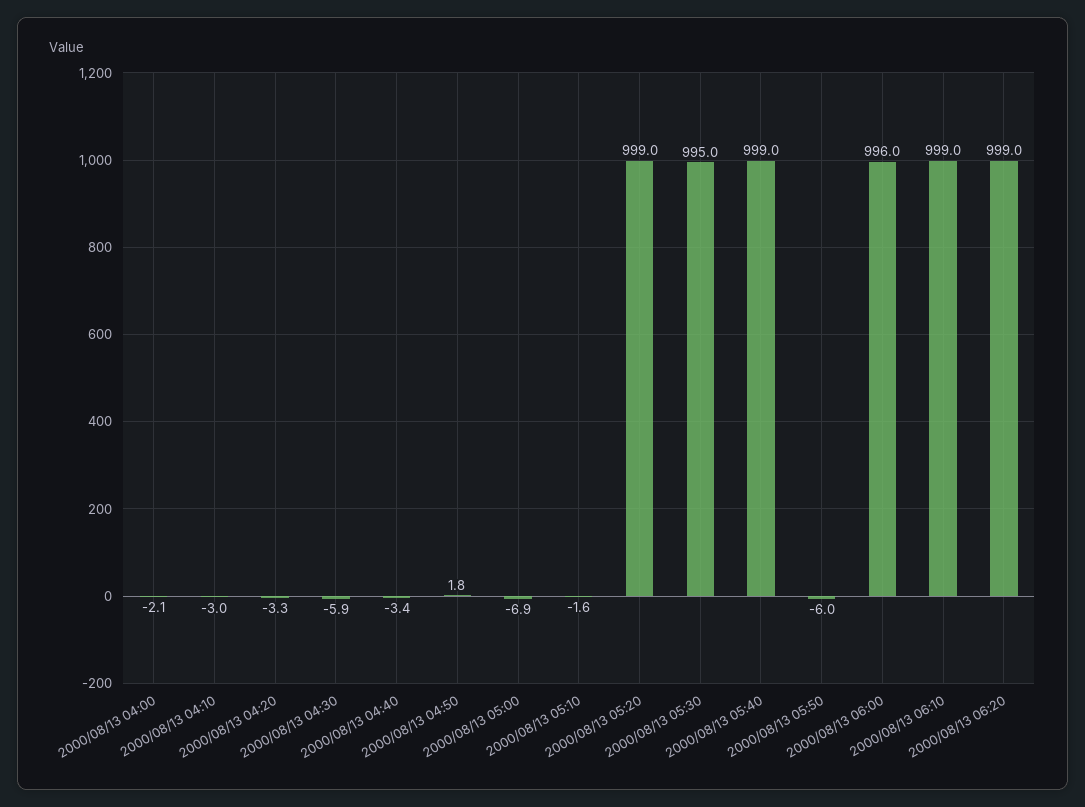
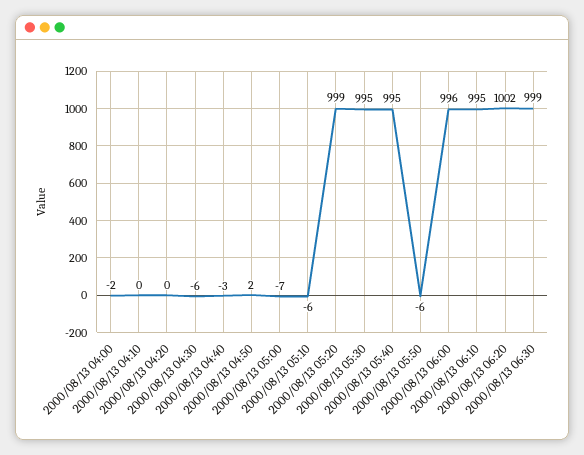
2000/08/13 04:10: -3 -> 0
2000/08/13 04:20: -3.3 -> 0
2000/08/13 05:10: -1.6 -> -6
2000/08/13 05:40: 999 -> 995
2000/08/13 06:10: 999 -> 995
2000/08/13 06:20: 999 -> 1002
2000/08/13 06:30: none -> 999

